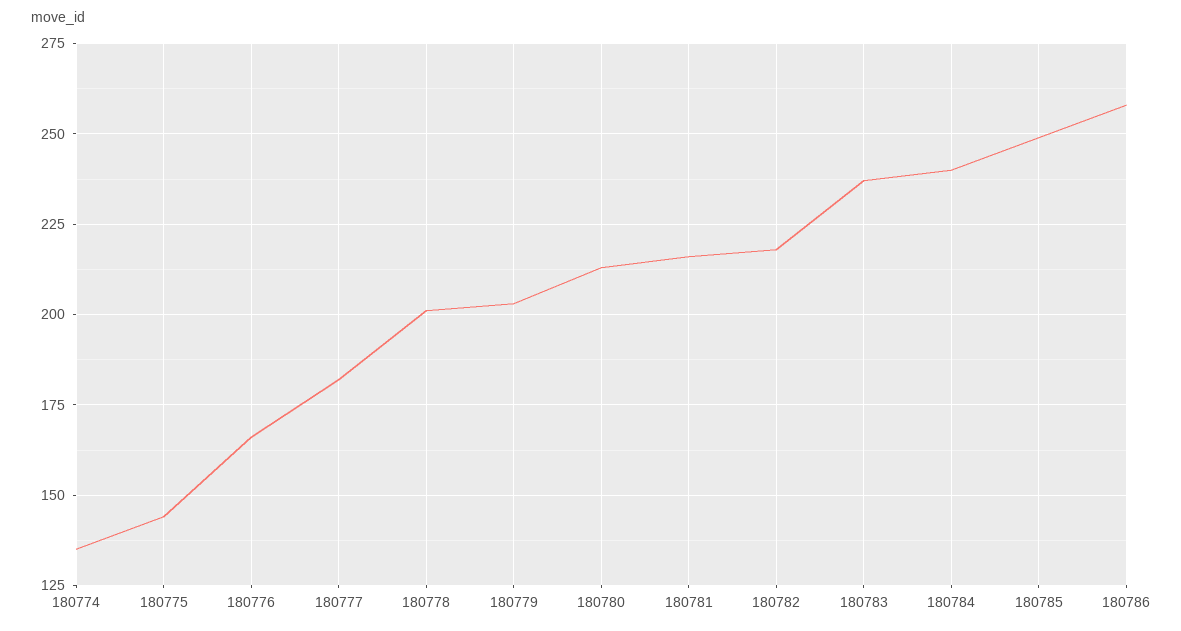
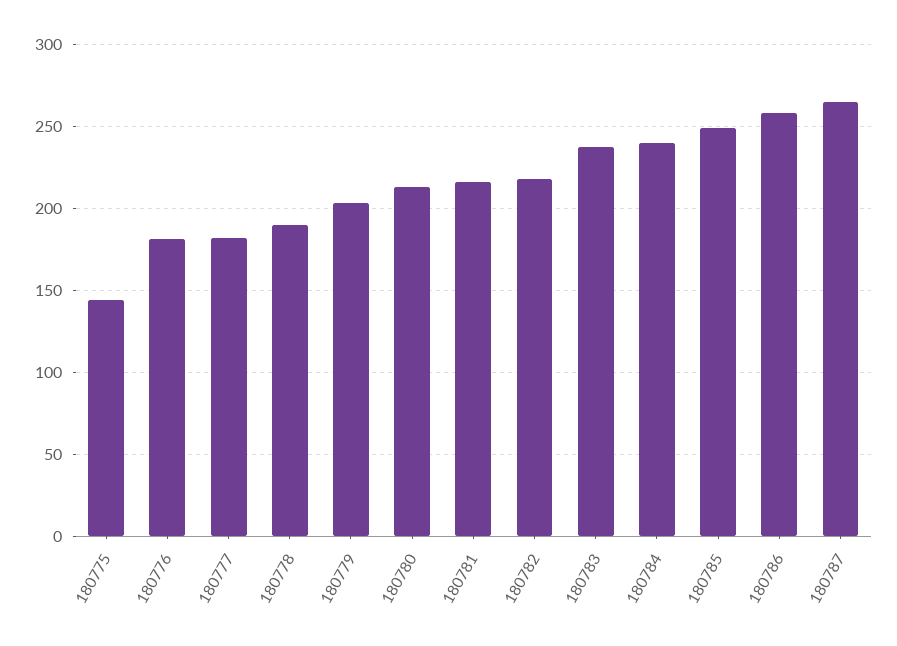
180774: 135 -> none
180776: 165 -> 180
180778: 200 -> 190
180787: none -> 265

